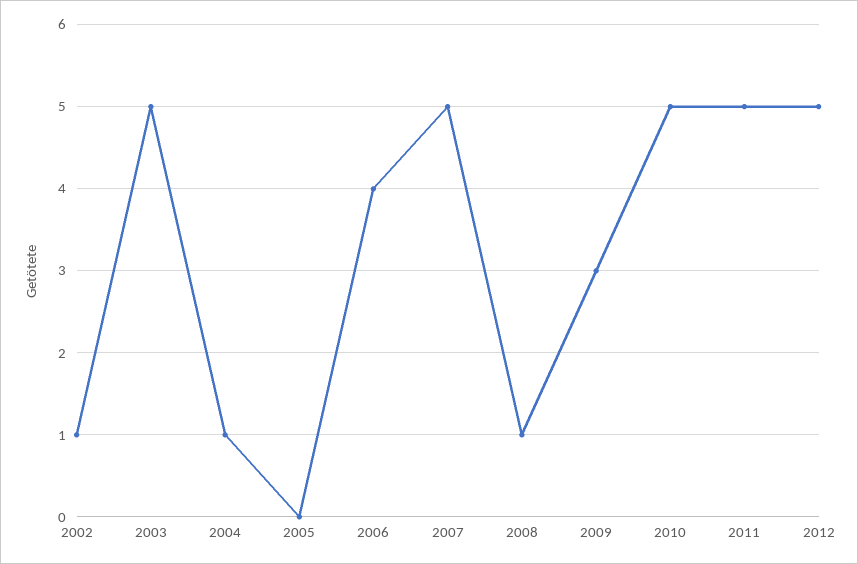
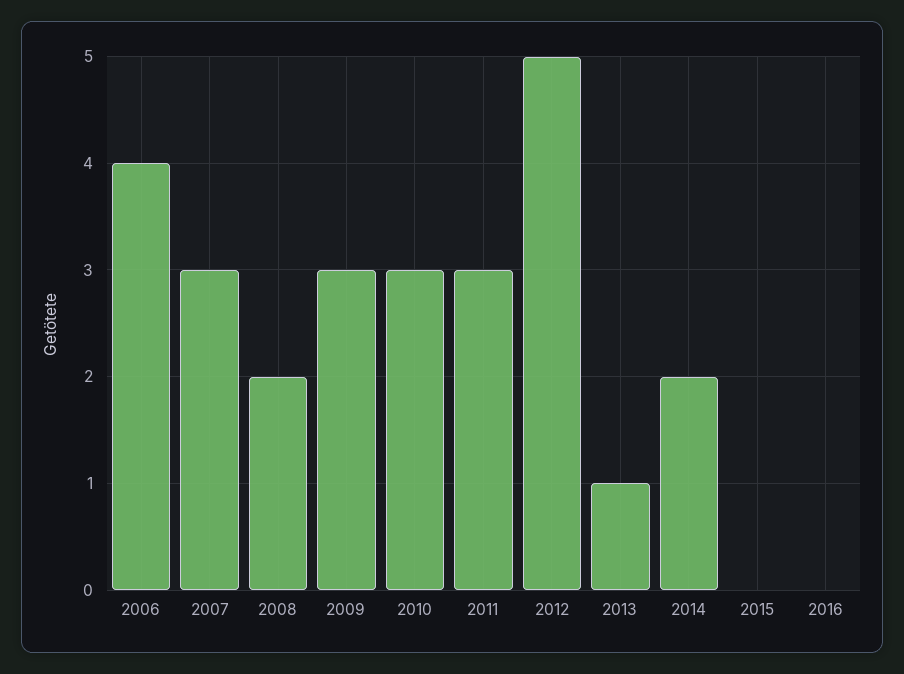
2002: 1 -> none
2003: 5 -> none
2004: 1 -> none
2005: 0 -> none
2007: 5 -> 3
2008: 1 -> 2
2010: 5 -> 3
2011: 5 -> 3
2013: none -> 1
2014: none -> 2
2015: none -> 0
2016: none -> 0

